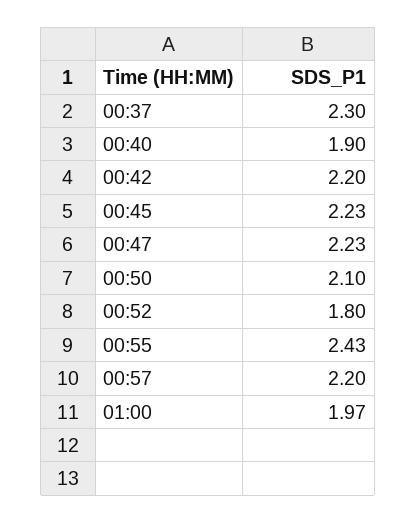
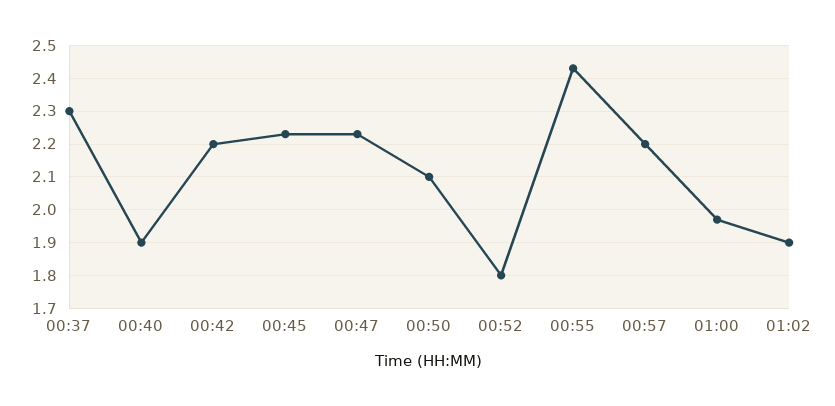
01:02: none -> 1.9

